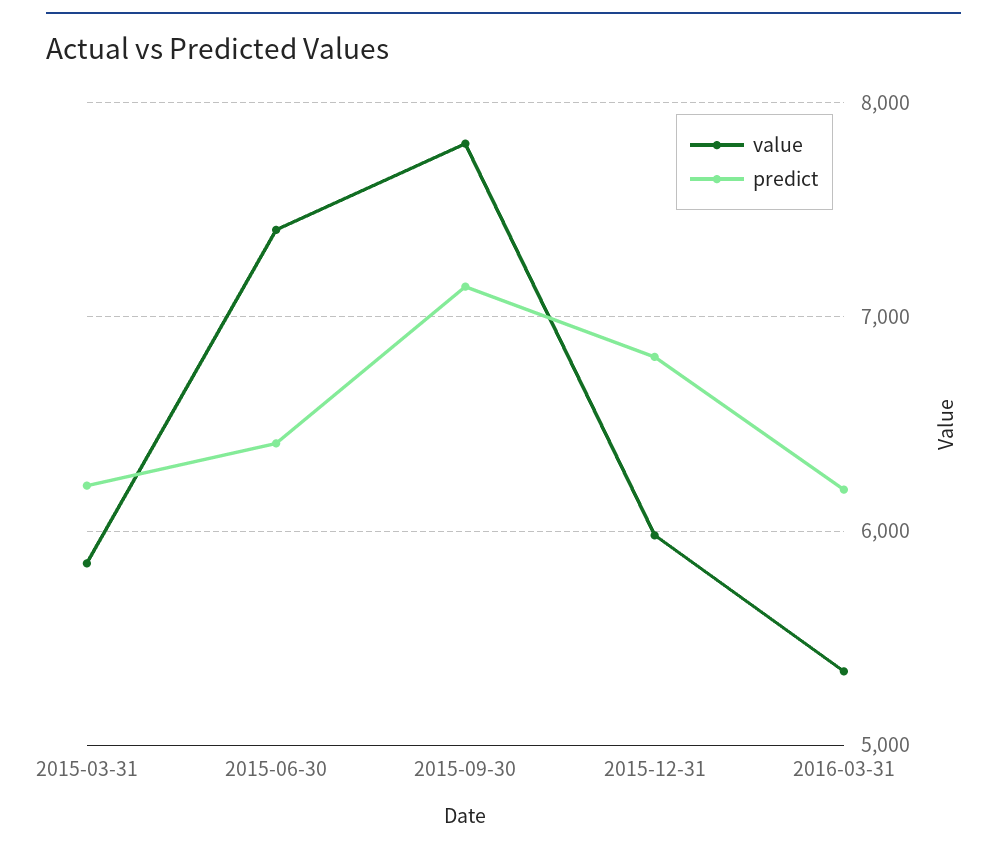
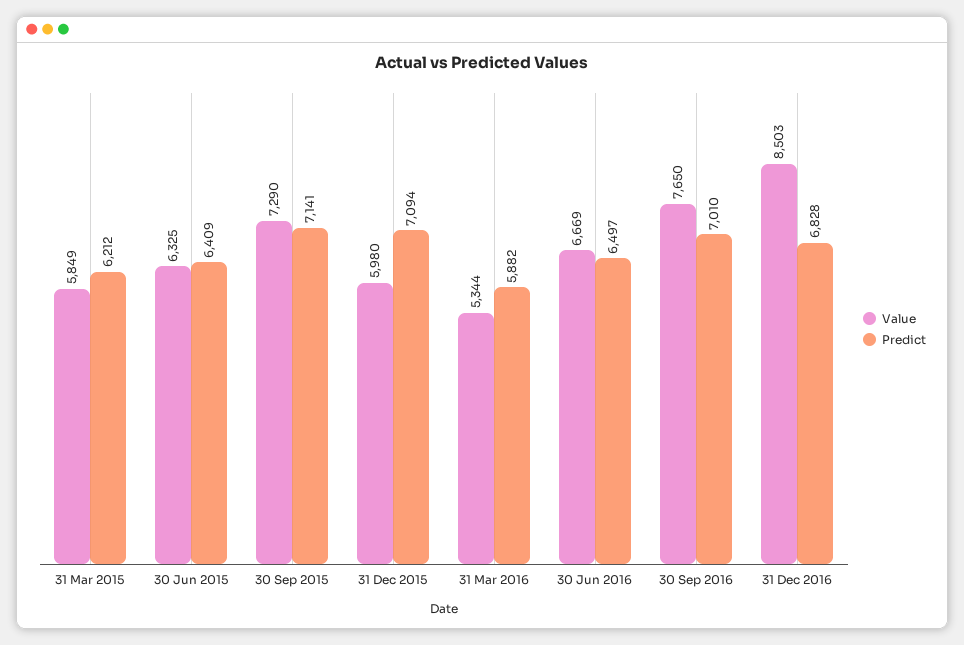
value, 2015-06-30: 7400 -> 6325
value, 2015-09-30: 7800 -> 7290
predict, 2015-12-31: 6800 -> 7094
predict, 2016-03-31: 6200 -> 5882
value, 30 Jun 2016: none -> 6669
predict, 30 Jun 2016: none -> 6497
value, 30 Sep 2016: none -> 7650
predict, 30 Sep 2016: none -> 7010
value, 31 Dec 2016: none -> 8503
predict, 31 Dec 2016: none -> 6828

